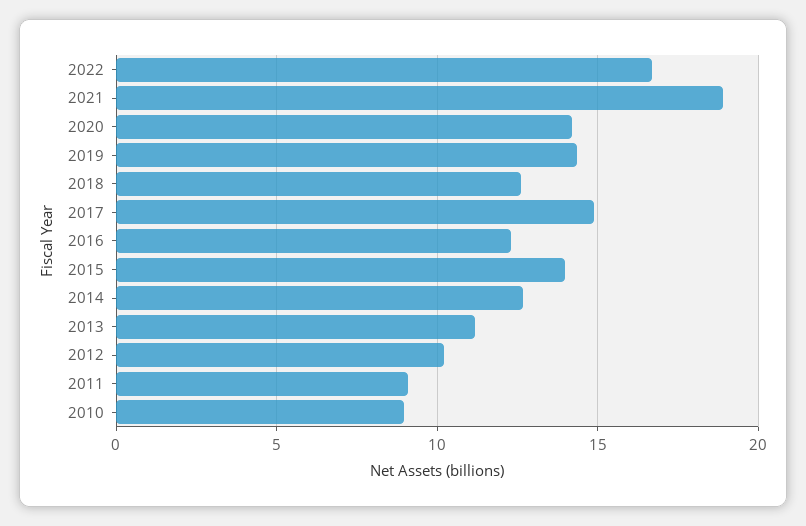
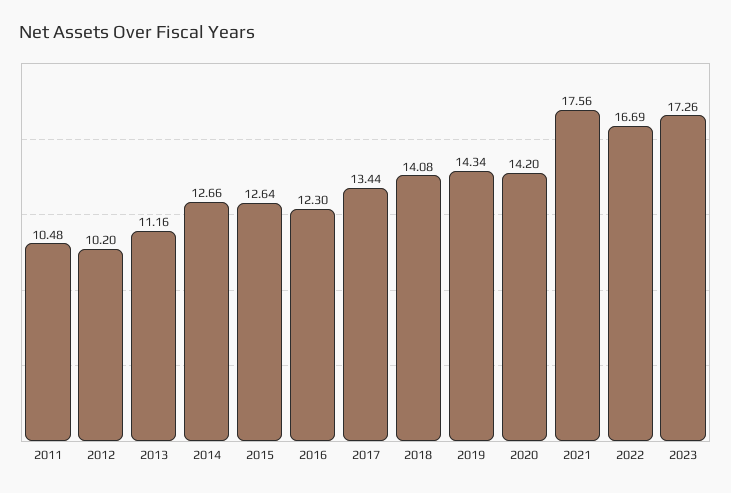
2021: 19 -> 17.56
2018: 12.5 -> 14.08
2017: 15 -> 13.44
2015: 14 -> 12.64
2011: 9 -> 10.48
2010: 9 -> none
2023: none -> 17.26

